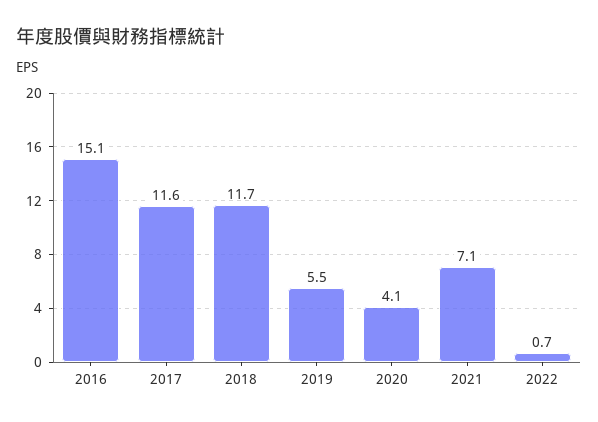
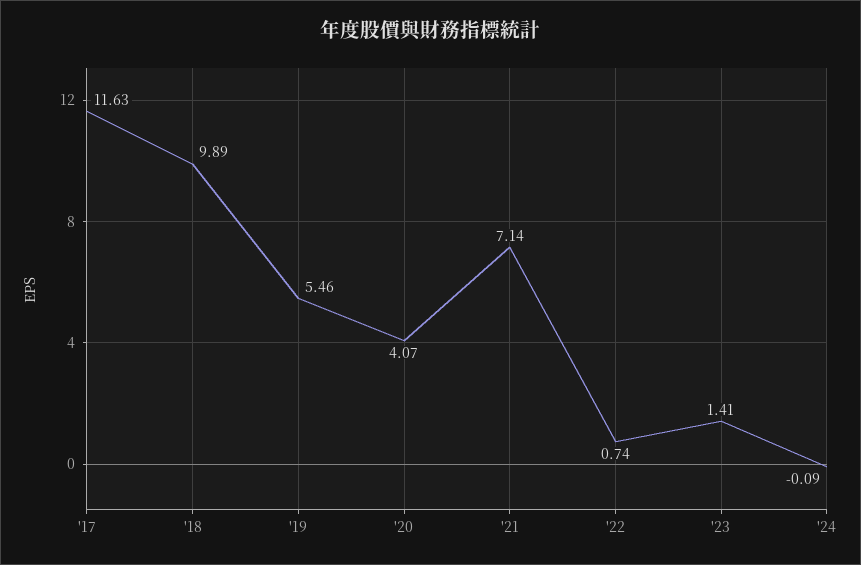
2016: 15.1 -> none
2018: 11.7 -> 9.89
'23: none -> 1.41
'24: none -> -0.09

